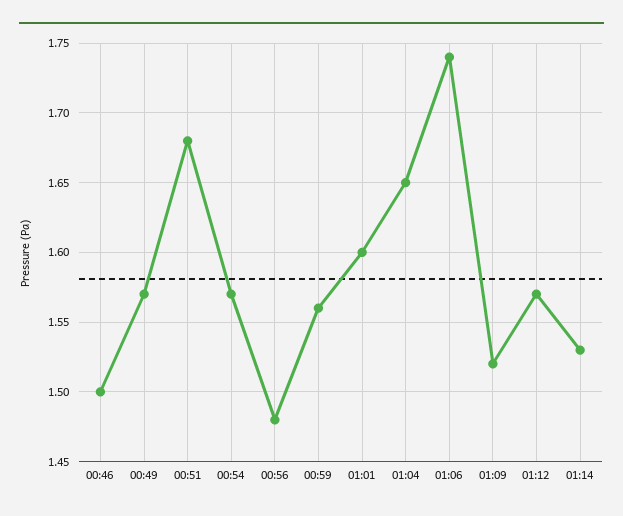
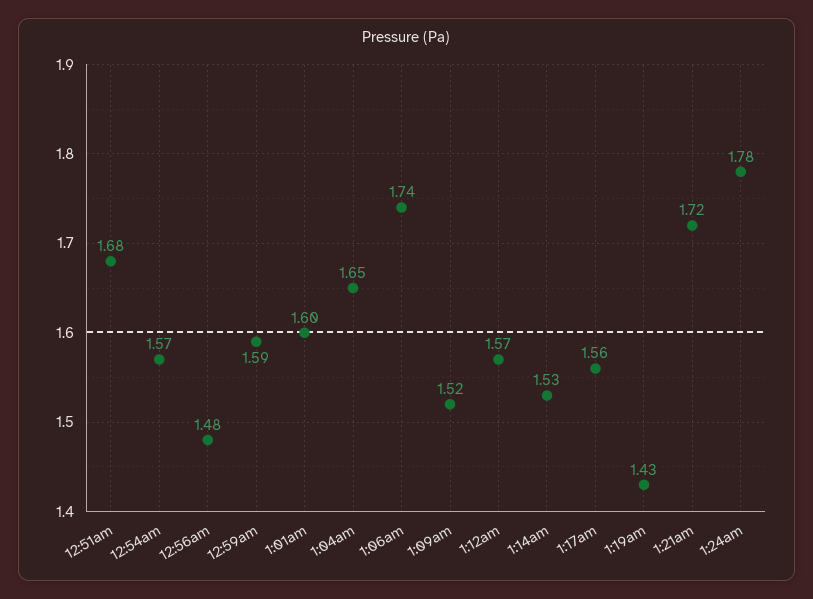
00:46: 1.5 -> none
00:49: 1.57 -> none
00:59: 1.56 -> 1.59
1:17am: none -> 1.56
1:19am: none -> 1.43
1:21am: none -> 1.72
1:24am: none -> 1.78

